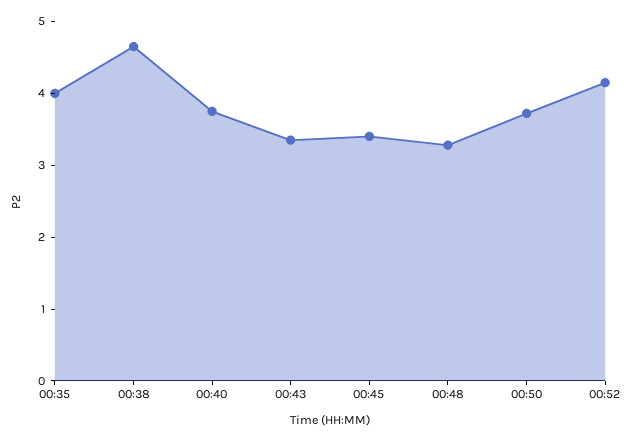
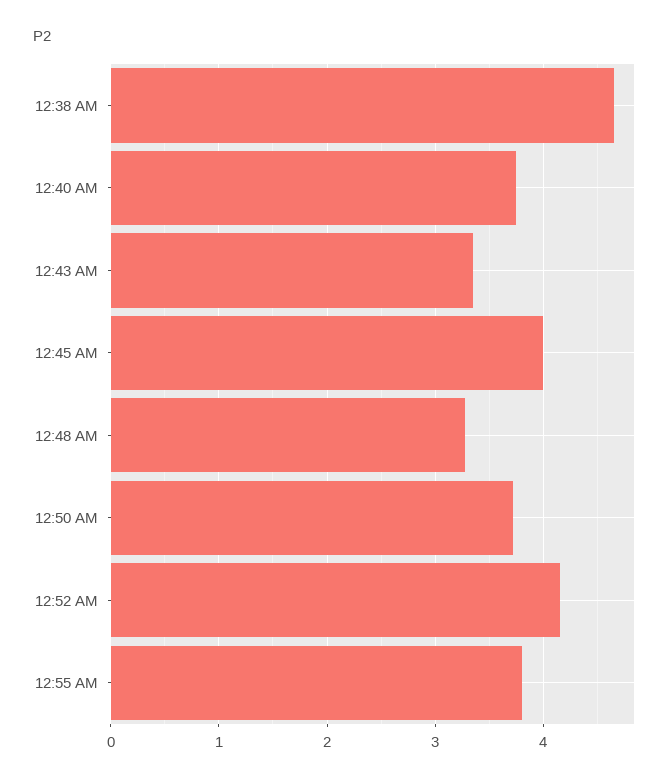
00:35: 4 -> none
00:45: 3.4 -> 4
12:55 AM: none -> 3.8

